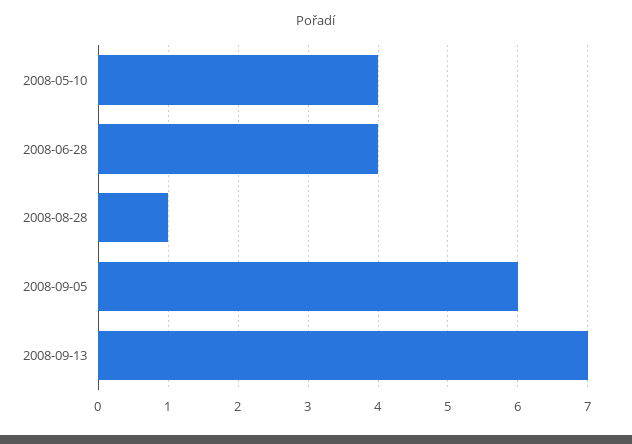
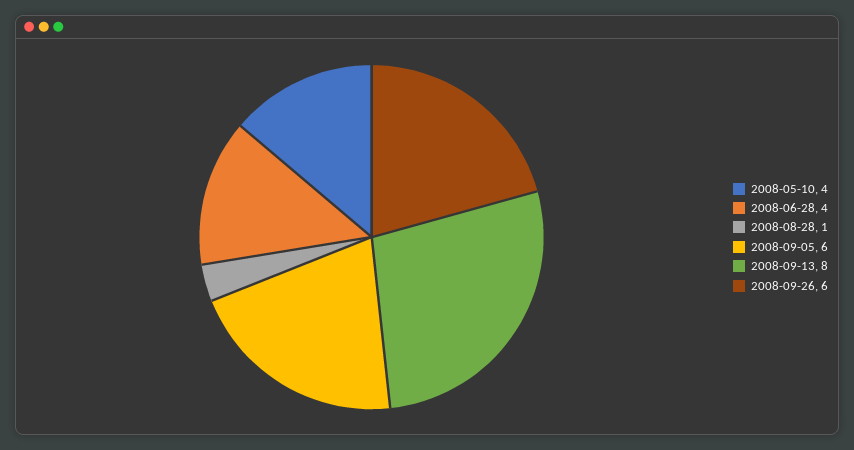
2008-09-13: 7 -> 8
2008-09-26: none -> 6

